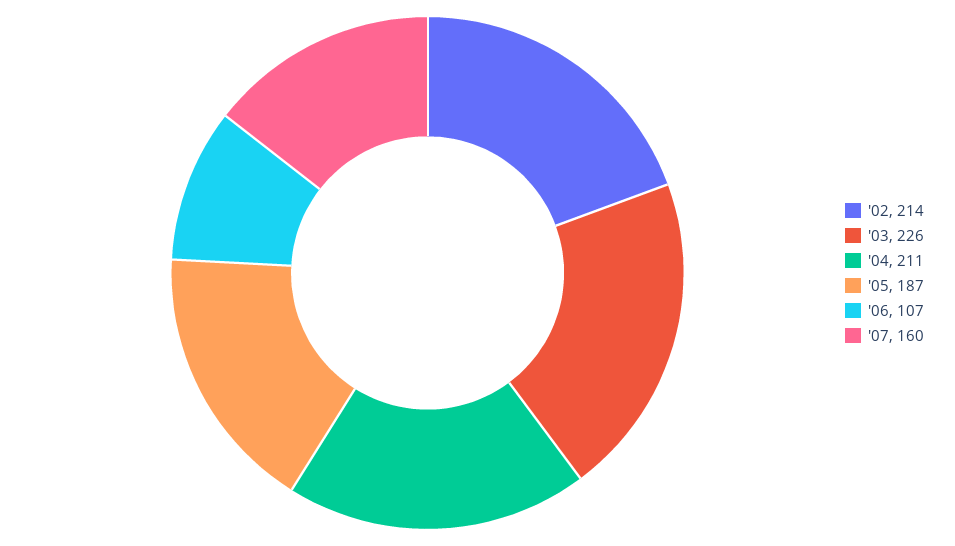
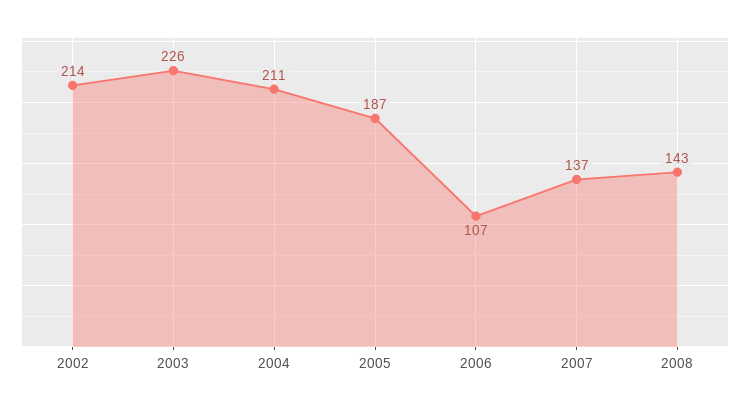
'07: 160 -> 137
2008: none -> 143

